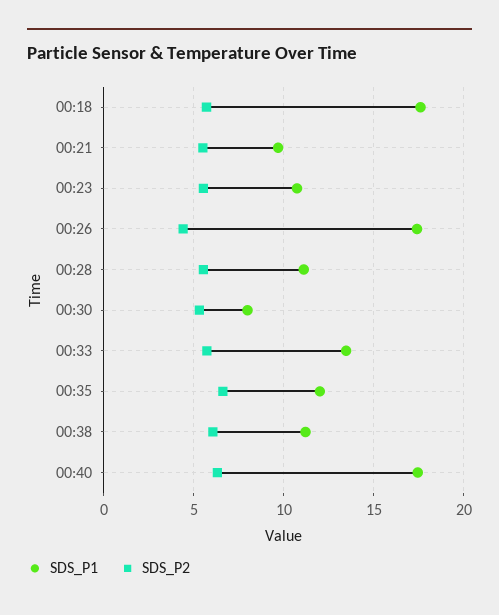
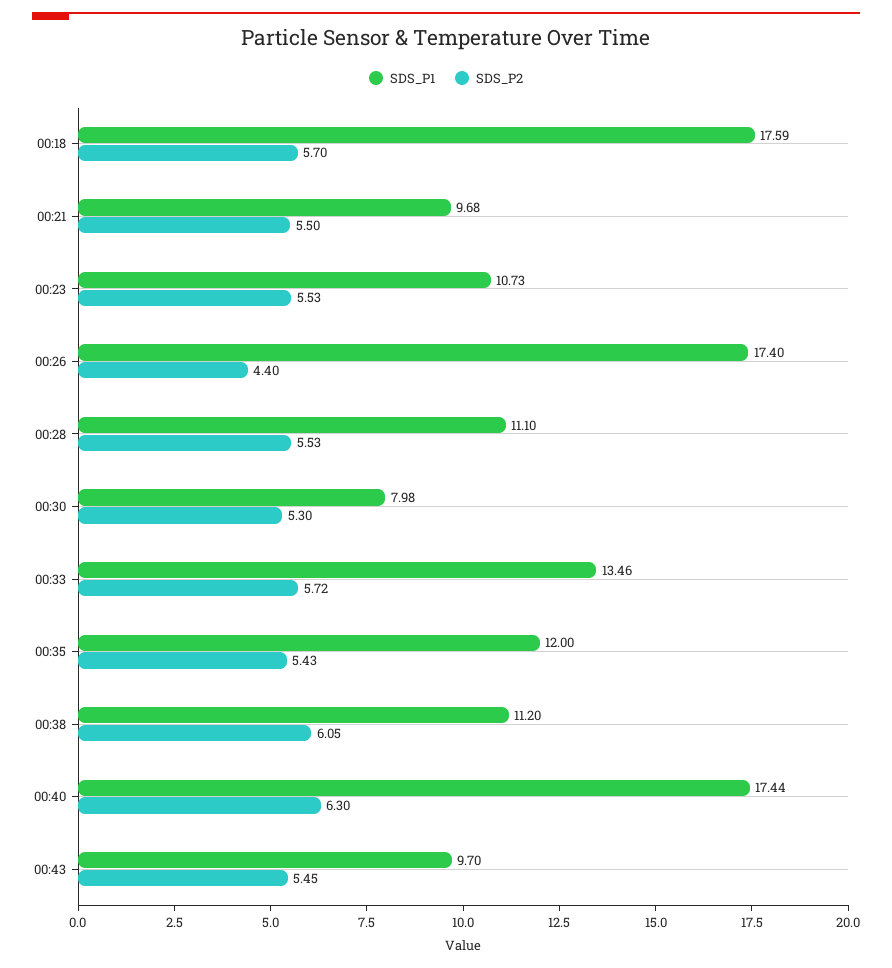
SDS_P2, 00:35: 6.5 -> 5.43
SDS_P1, 00:43: none -> 9.7
SDS_P2, 00:43: none -> 5.45

